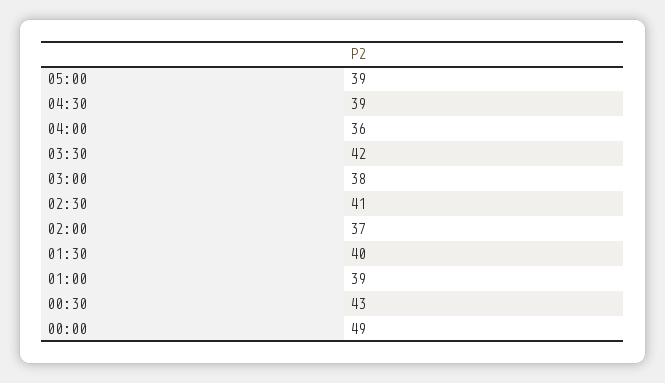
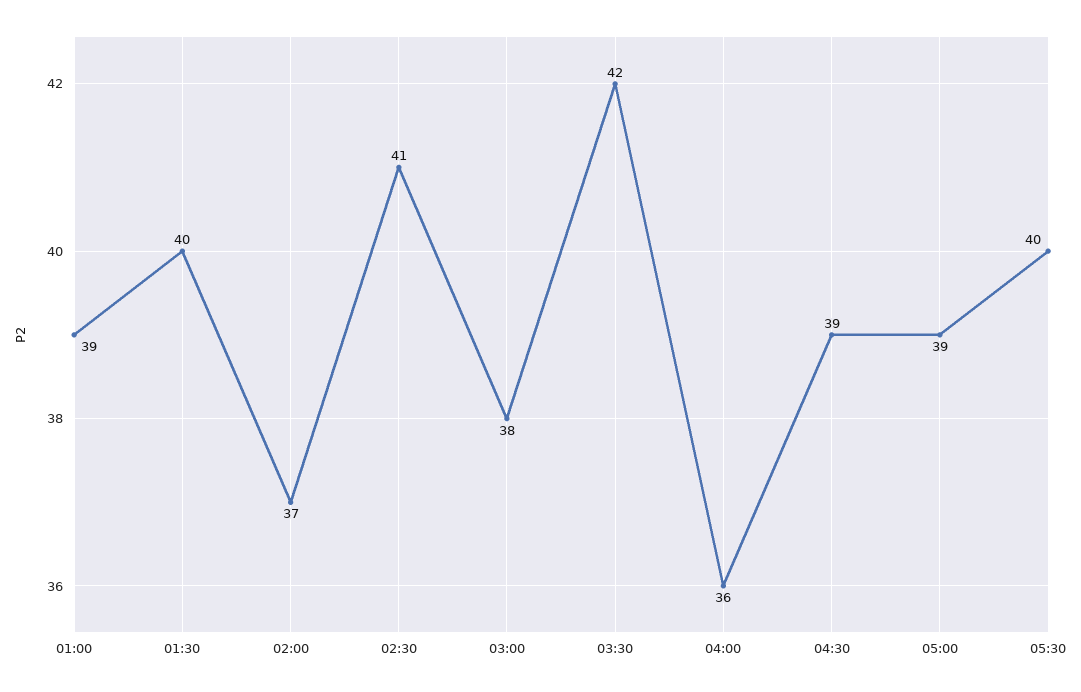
00:30: 43 -> none
00:00: 49 -> none
05:30: none -> 40

